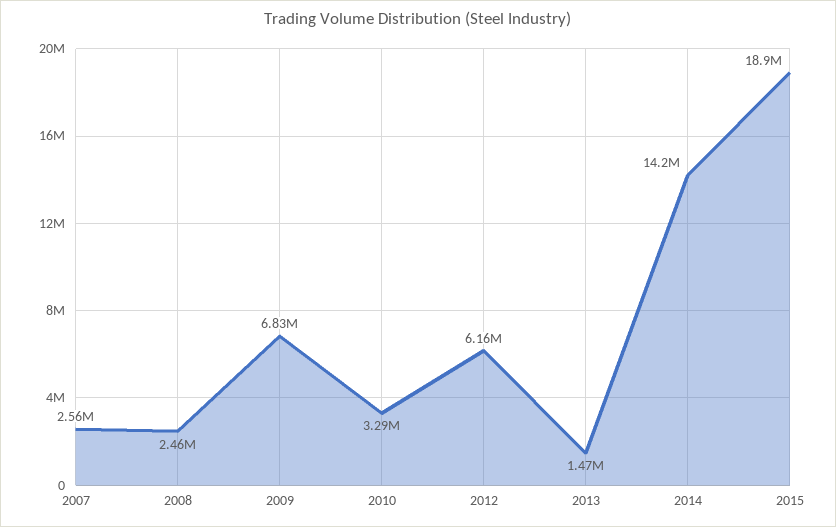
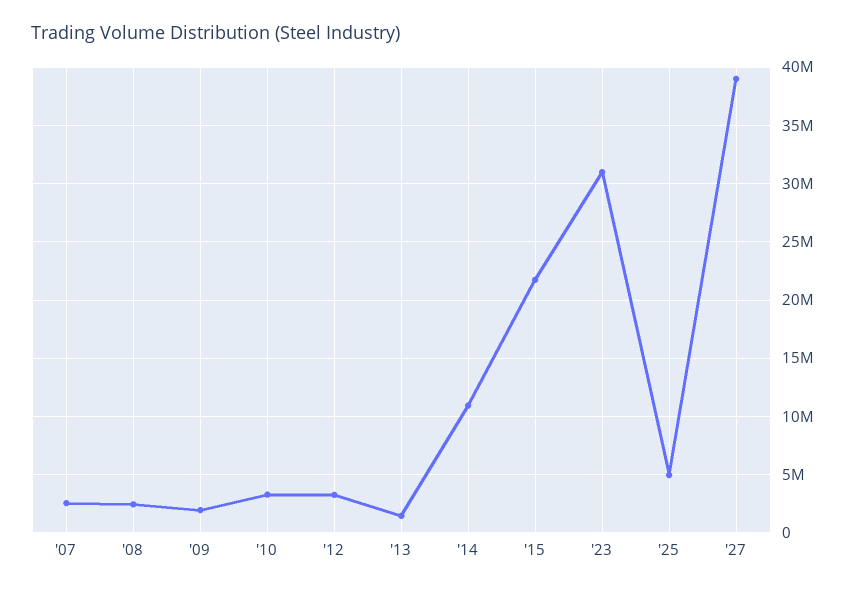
2009: 6830000 -> 2000000
2012: 6160000 -> 3000000
2014: 14200000 -> 11000000
2015: 18900000 -> 22000000
'23: none -> 31000000
'25: none -> 5000000
'27: none -> 39000000

